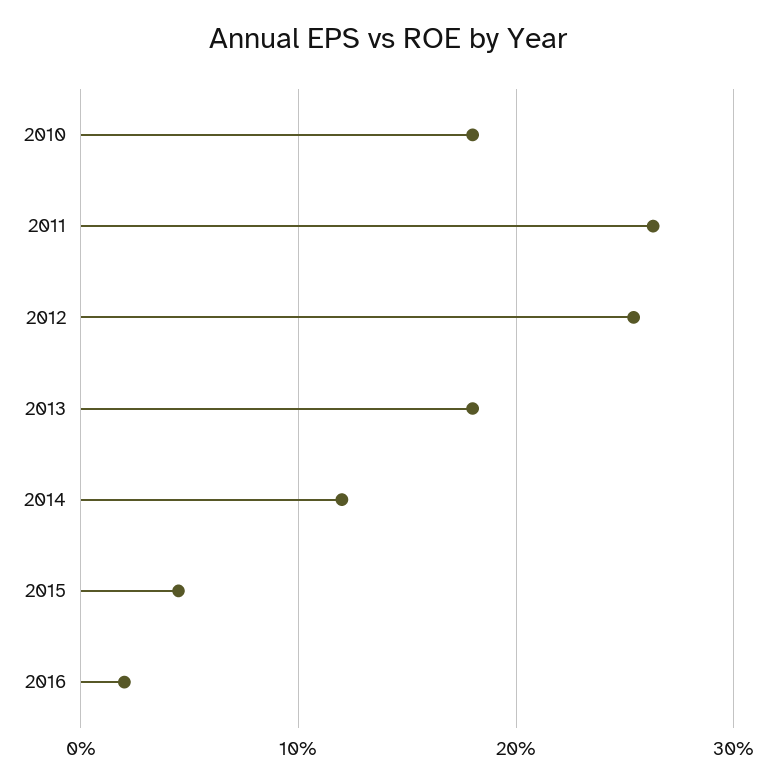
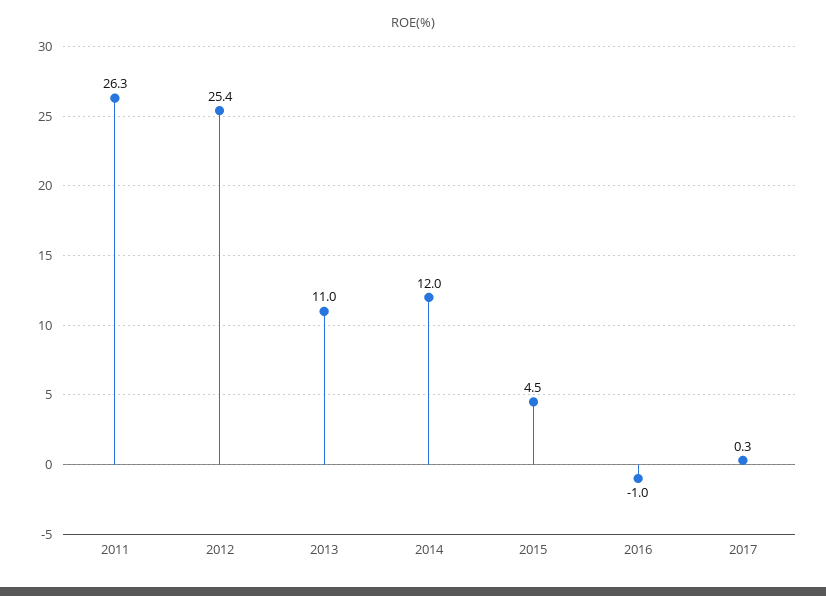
2010: 18 -> none
2013: 18 -> 11
2016: 2 -> -1
2017: none -> 0.3

